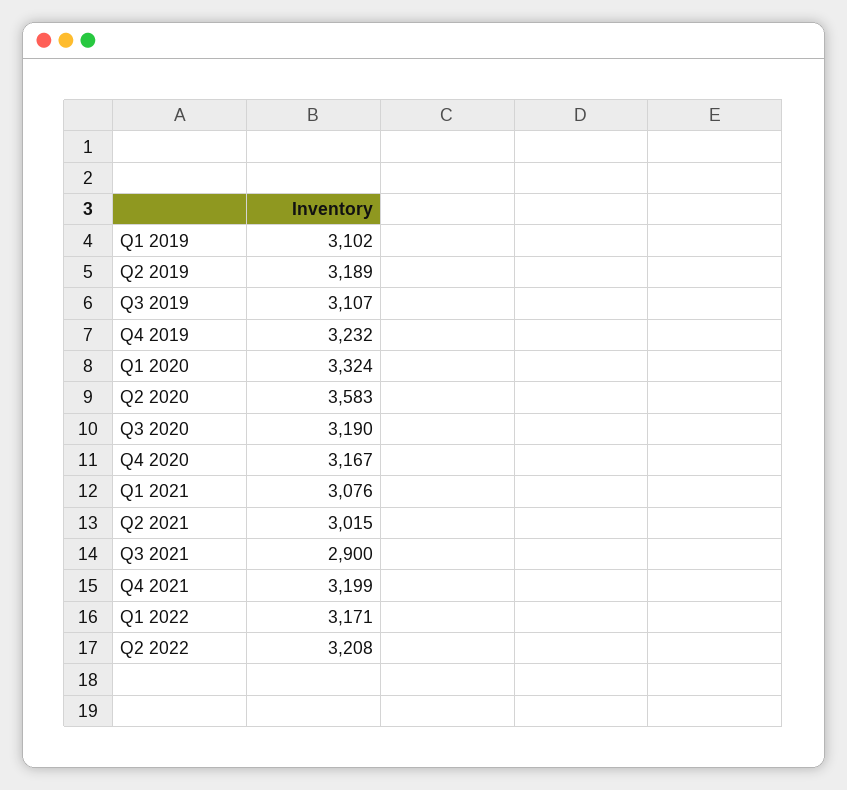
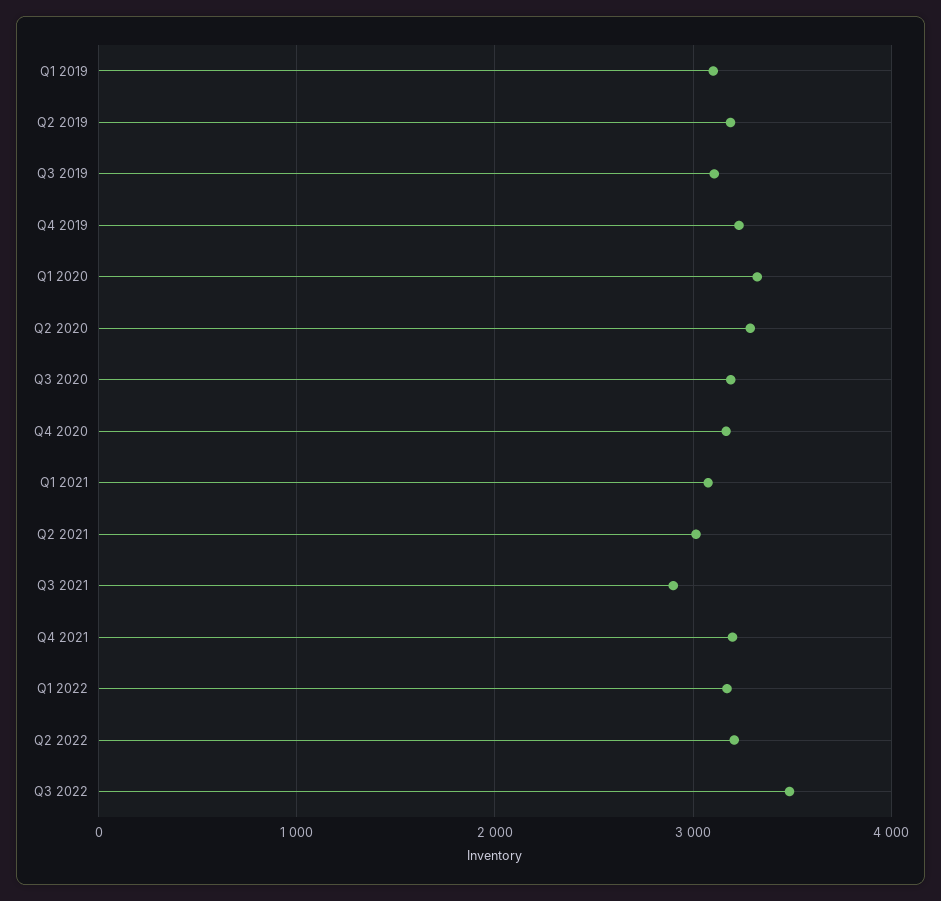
Q2 2020: 3583 -> 3300
Q3 2022: none -> 3500

